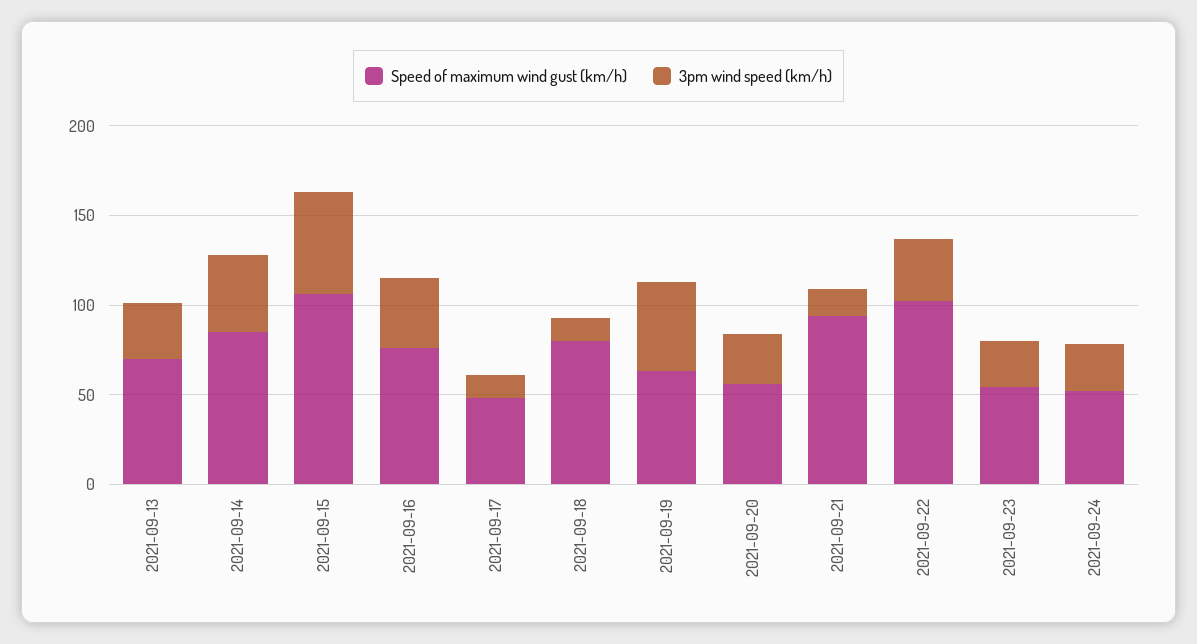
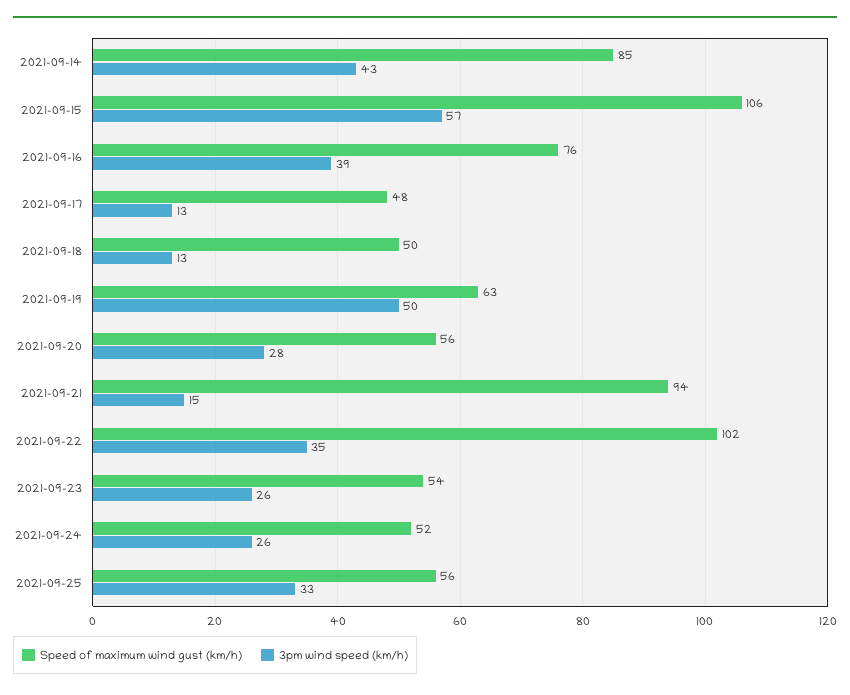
Speed of maximum wind gust (km/h), 2021-09-13: 70 -> none
3pm wind speed (km/h), 2021-09-13: 30 -> none
Speed of maximum wind gust (km/h), 2021-09-18: 80 -> 50
Speed of maximum wind gust (km/h), 2021-09-25: none -> 56
3pm wind speed (km/h), 2021-09-25: none -> 33

